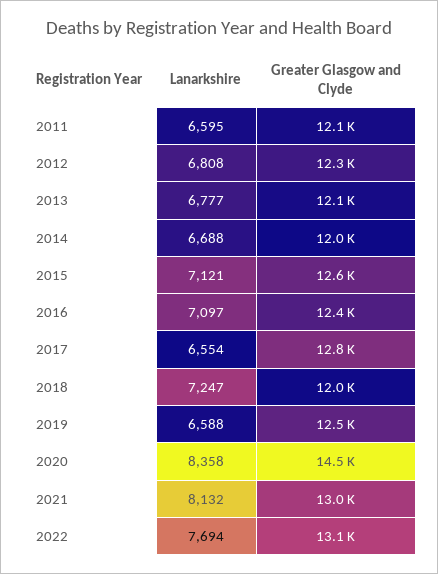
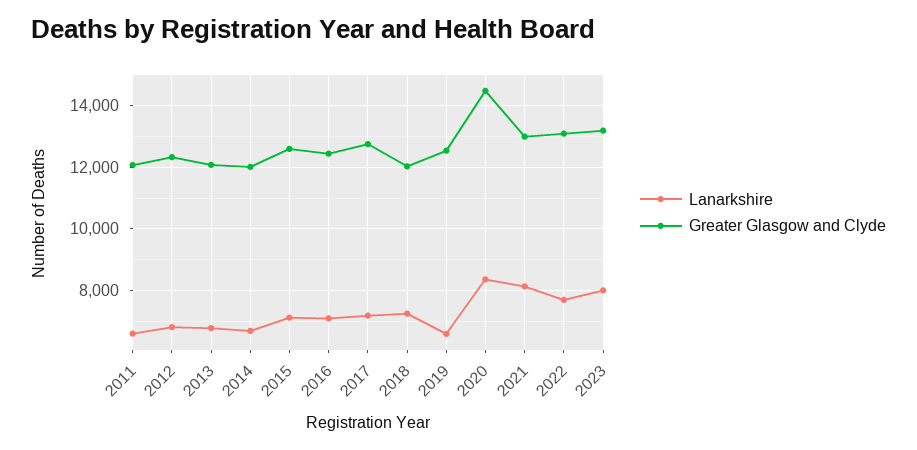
Lanarkshire, 2017: 6554 -> 7200
Lanarkshire, 2023: none -> 8000
Greater Glasgow and Clyde, 2023: none -> 13200

